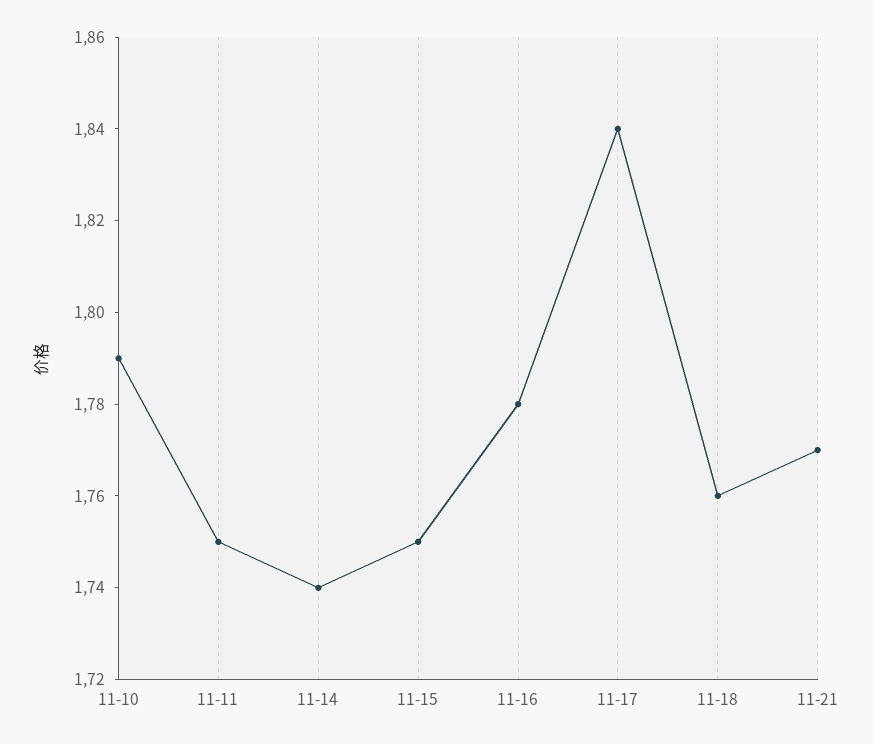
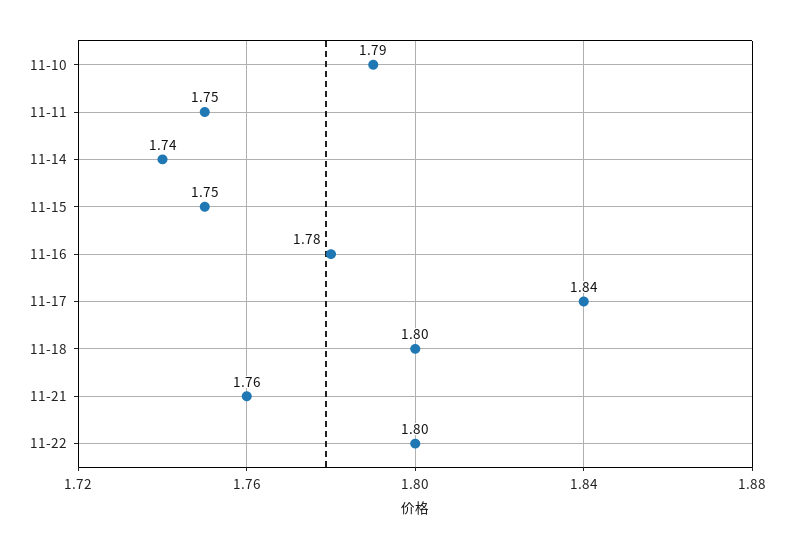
11-18: 1.76 -> 1.8
11-21: 1.77 -> 1.76
11-22: none -> 1.8

